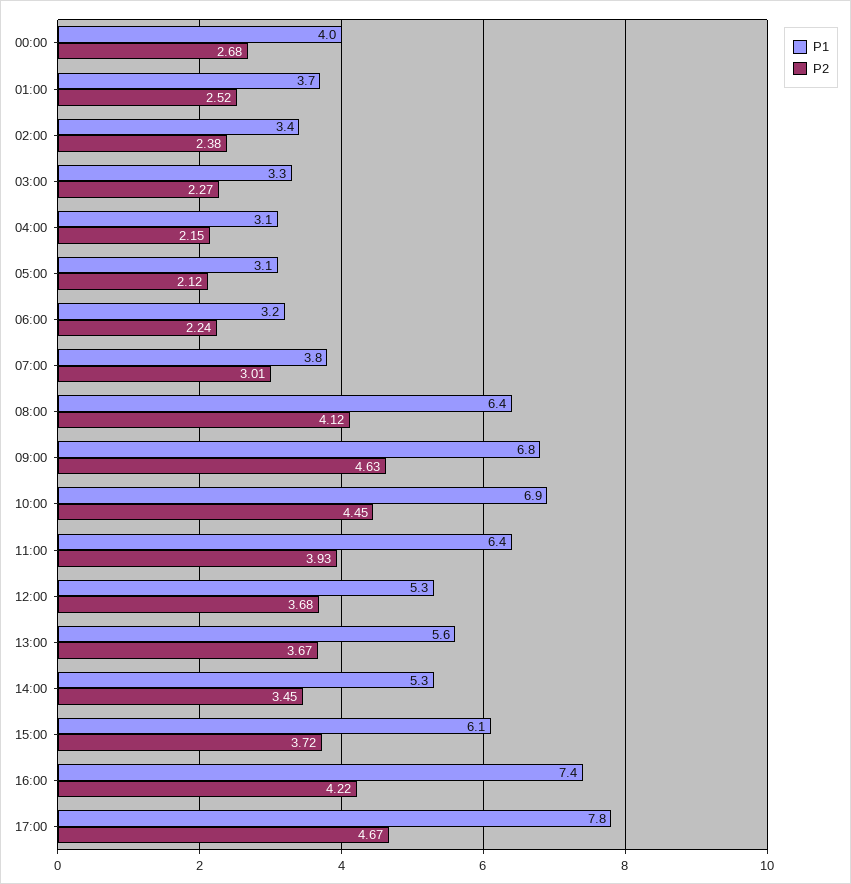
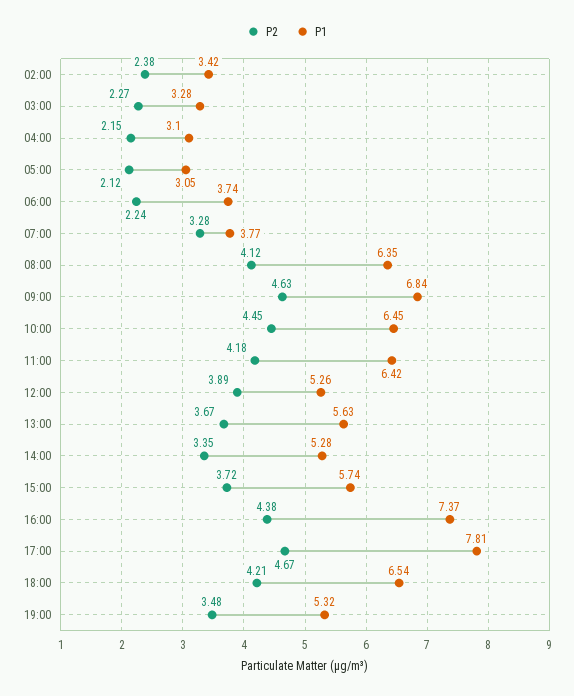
P1, 00:00: 4 -> none
P2, 00:00: 2.68 -> none
P1, 01:00: 3.7 -> none
P2, 01:00: 2.52 -> none
P1, 06:00: 3.2 -> 3.74
P2, 07:00: 3.01 -> 3.28
P1, 10:00: 6.9 -> 6.45
P2, 11:00: 3.93 -> 4.18
P2, 12:00: 3.68 -> 3.89
P2, 14:00: 3.45 -> 3.35
P1, 15:00: 6.1 -> 5.74
P2, 16:00: 4.22 -> 4.38
P2, 18:00: none -> 4.21
P1, 18:00: none -> 6.54
P2, 19:00: none -> 3.48
P1, 19:00: none -> 5.32

